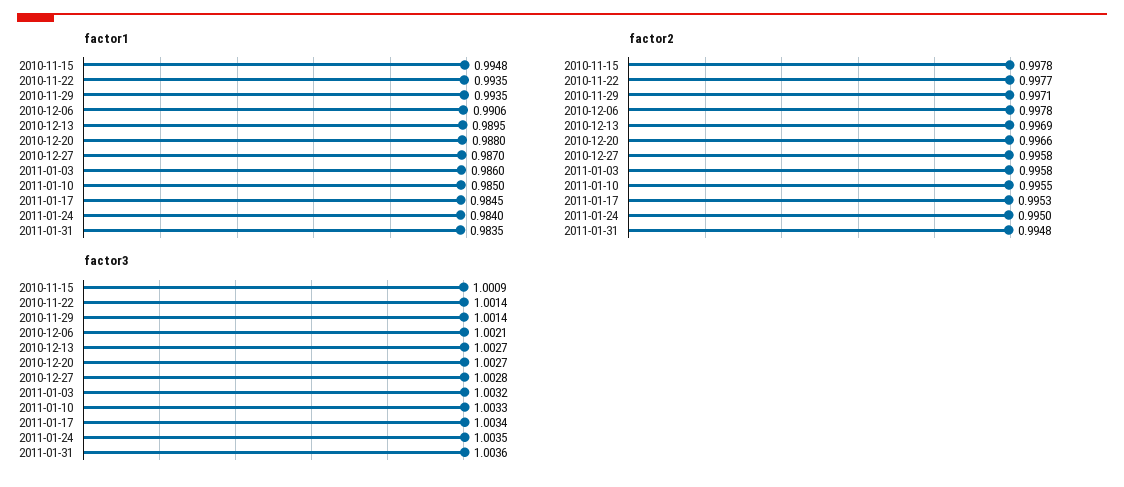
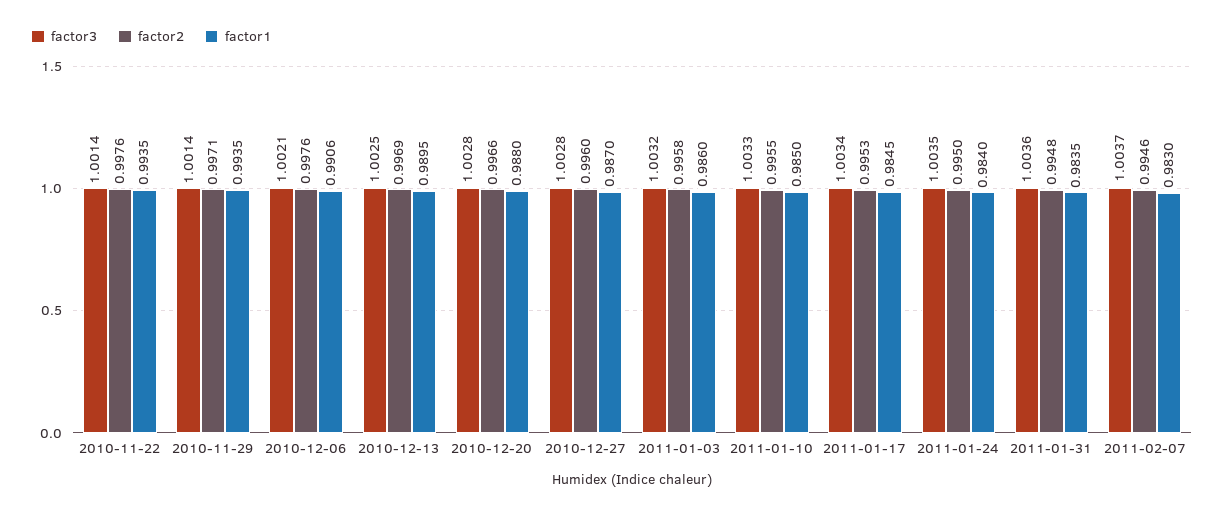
factor1, 2010-11-15: 0.9948 -> none
factor2, 2010-11-15: 0.9978 -> none
factor2, 2010-11-22: 0.9977 -> 0.9976
factor2, 2010-12-06: 0.9978 -> 0.9976
factor2, 2010-12-27: 0.9958 -> 0.996
factor3, 2010-11-15: 1.0009 -> none
factor3, 2010-12-13: 1.0027 -> 1.0025
factor3, 2010-12-20: 1.0027 -> 1.0028
factor3, 2011-02-07: none -> 1.0037
factor2, 2011-02-07: none -> 0.9946
factor1, 2011-02-07: none -> 0.983

